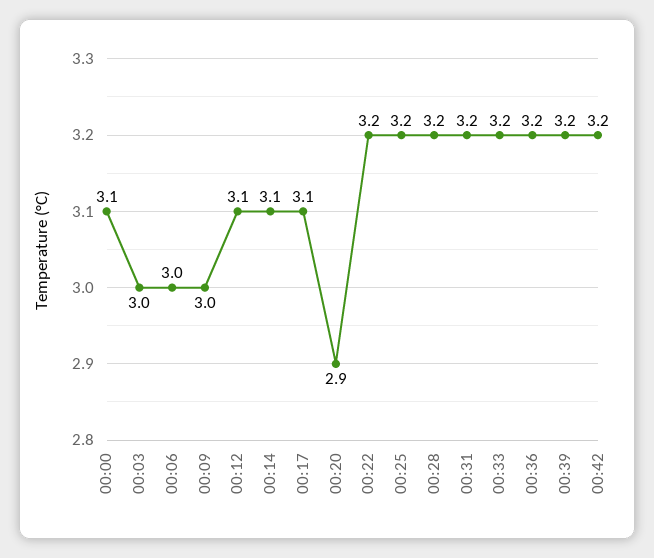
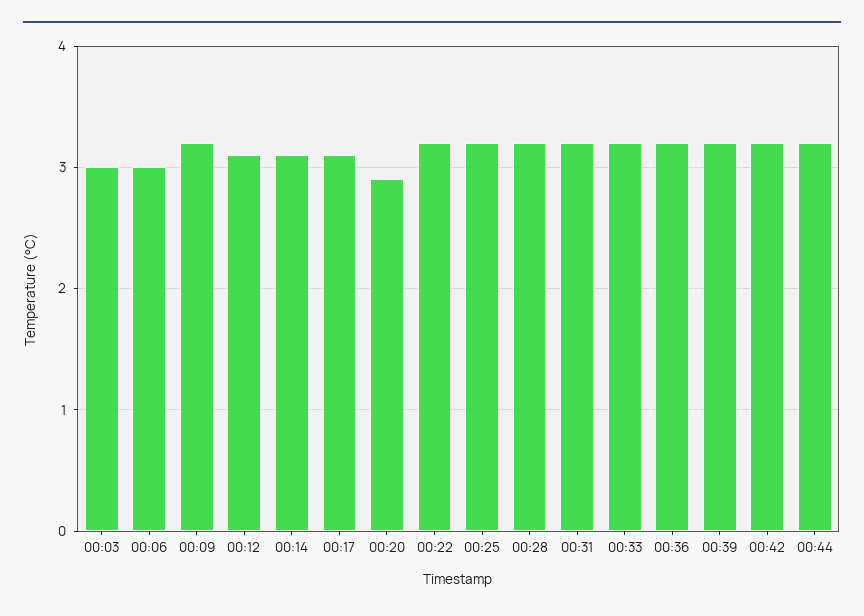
00:00: 3.1 -> none
00:09: 3 -> 3.2
00:44: none -> 3.2

